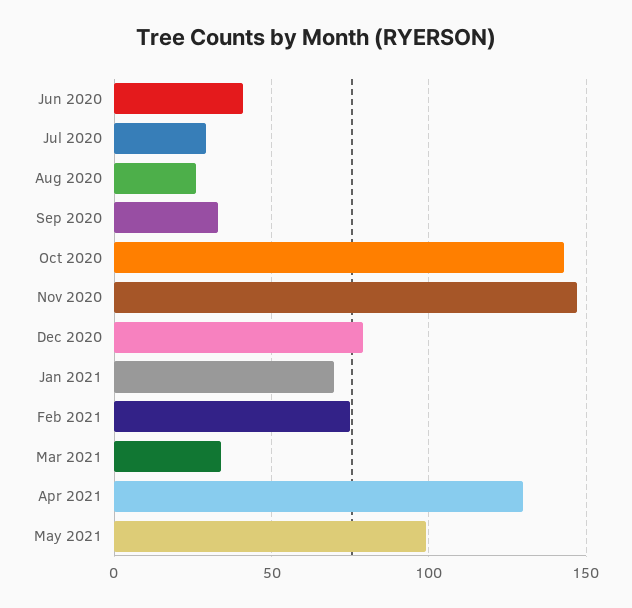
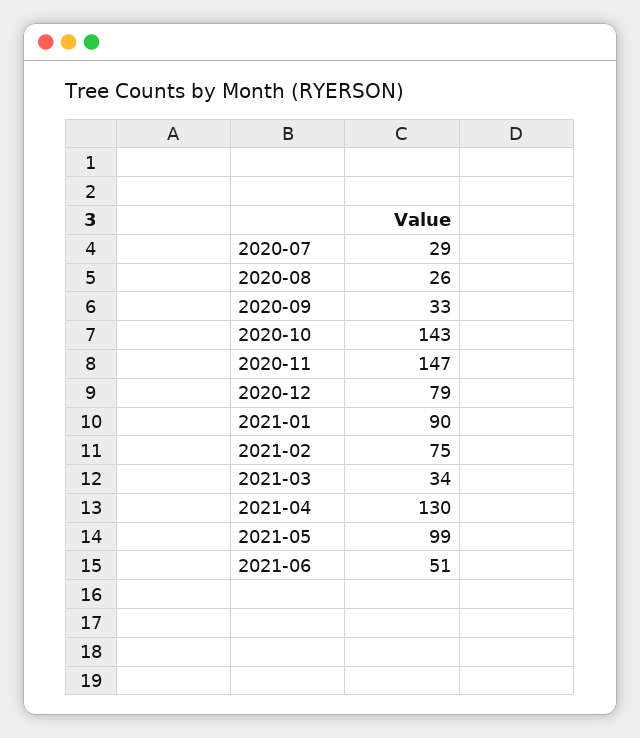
Jun 2020: 40 -> none
Jan 2021: 70 -> 90
2021-06: none -> 51

